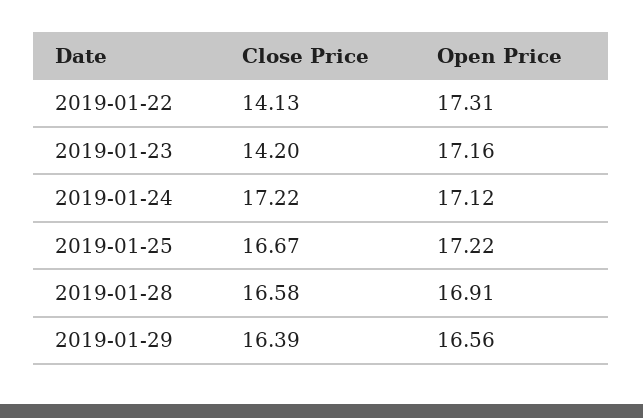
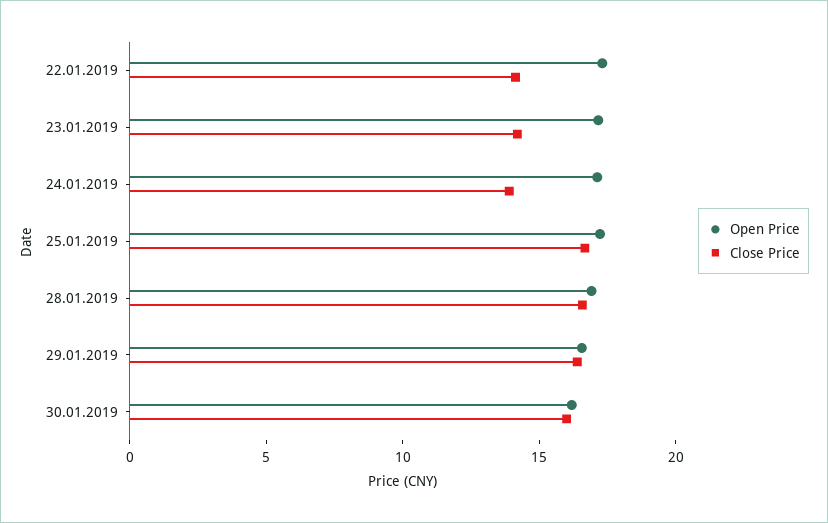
Close Price, 2019-01-24: 17.22 -> 14
Open Price, 30.01.2019: none -> 16
Close Price, 30.01.2019: none -> 16

